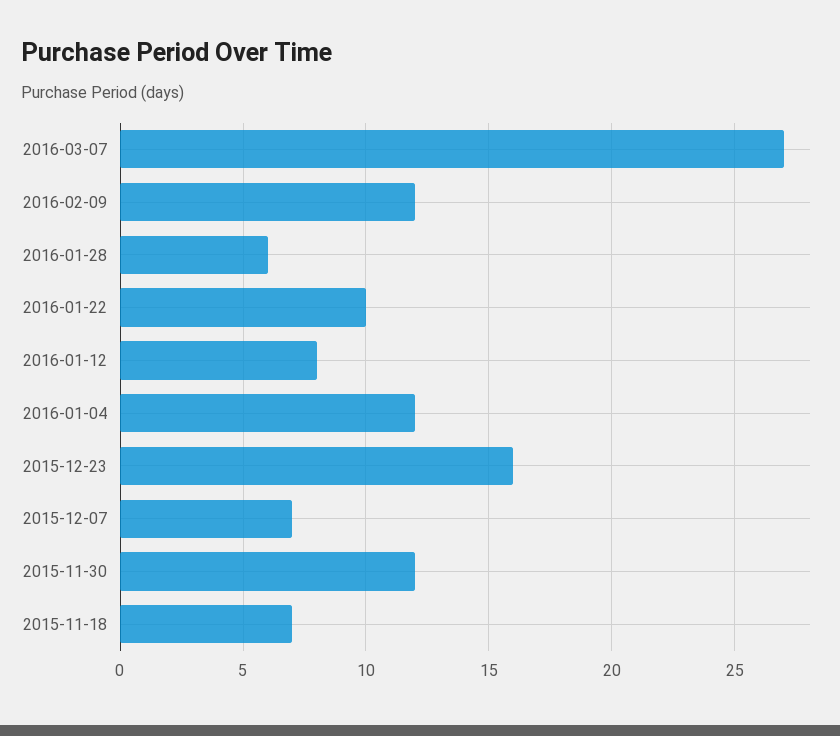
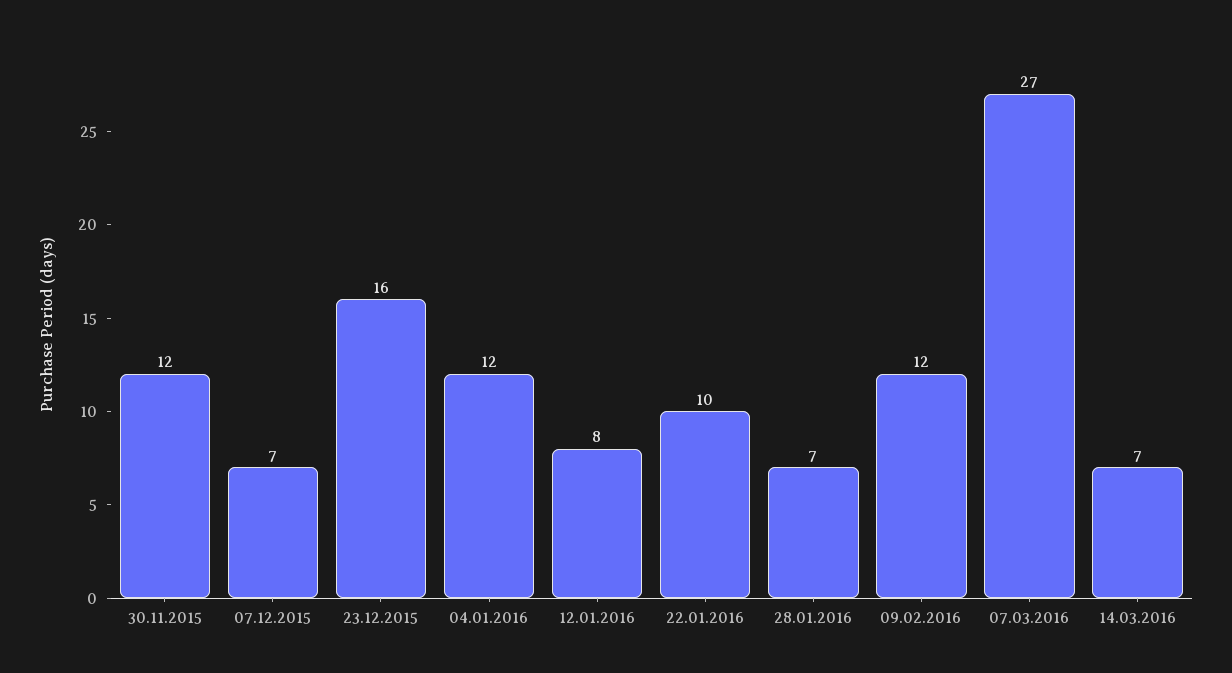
2016-01-28: 6 -> 7
2015-11-18: 7 -> none
14.03.2016: none -> 7

